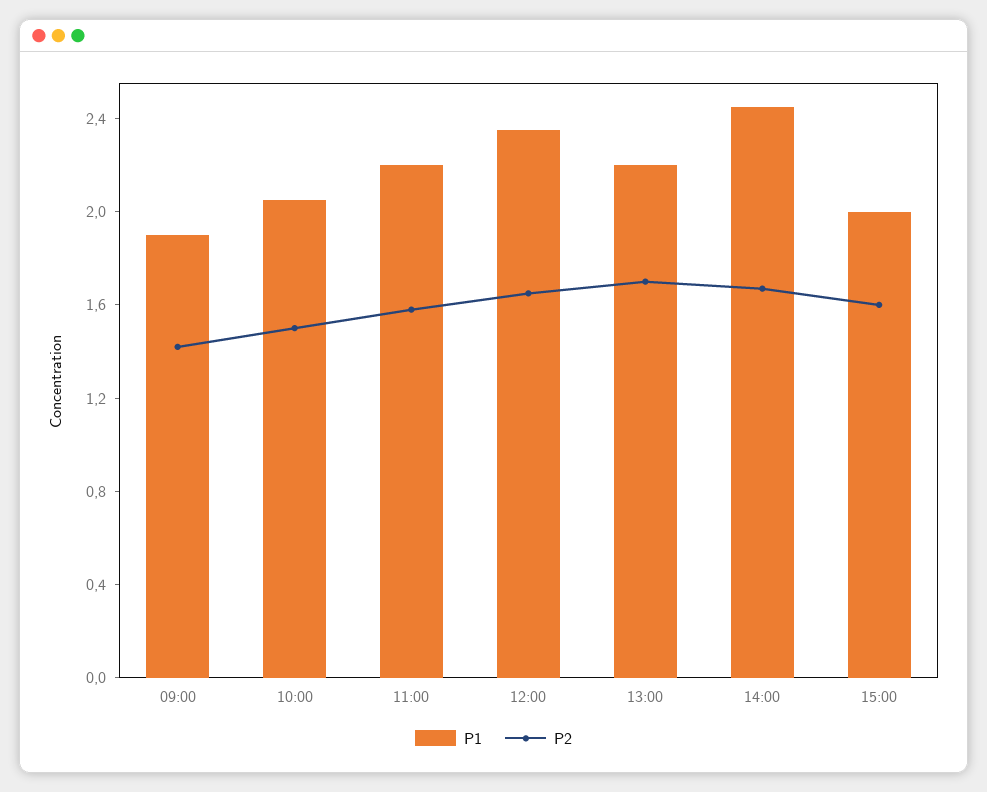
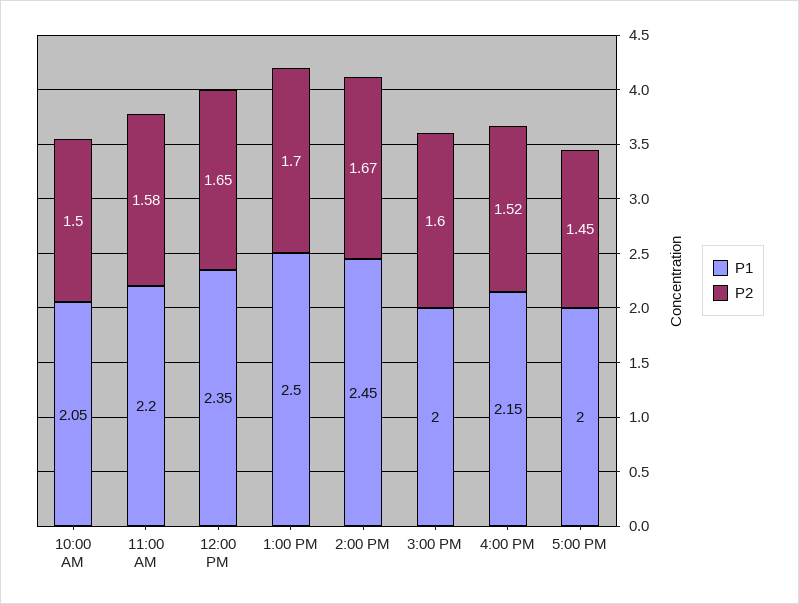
P1, 09:00: 1.9 -> none
P2, 09:00: 1.4 -> none
P1, 13:00: 2.2 -> 2.5
P1, 4:00 PM: none -> 2.15
P2, 4:00 PM: none -> 1.52
P1, 5:00 PM: none -> 2
P2, 5:00 PM: none -> 1.45

